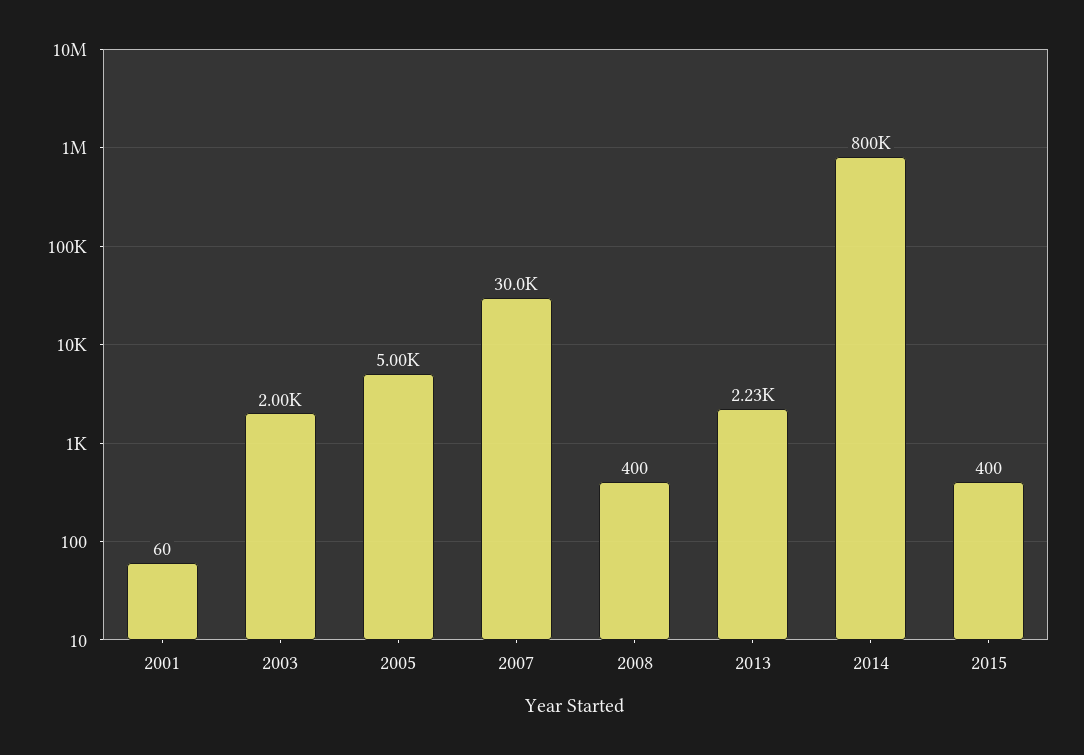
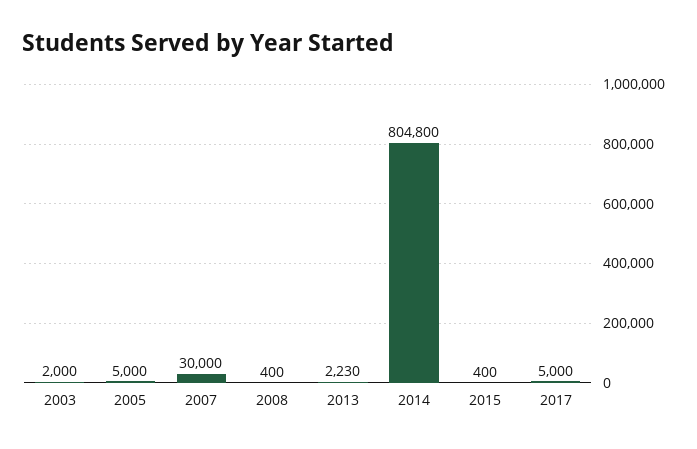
2001: 60 -> none
2014: 800000 -> 804800
2017: none -> 5000

